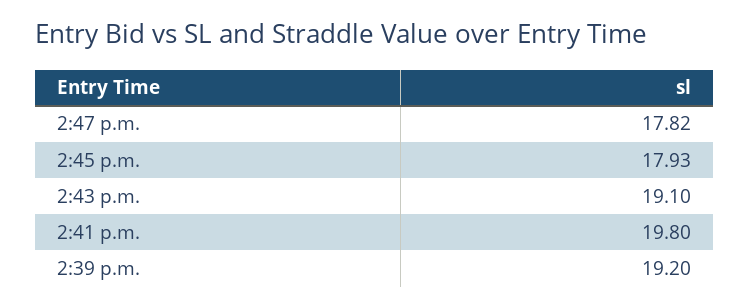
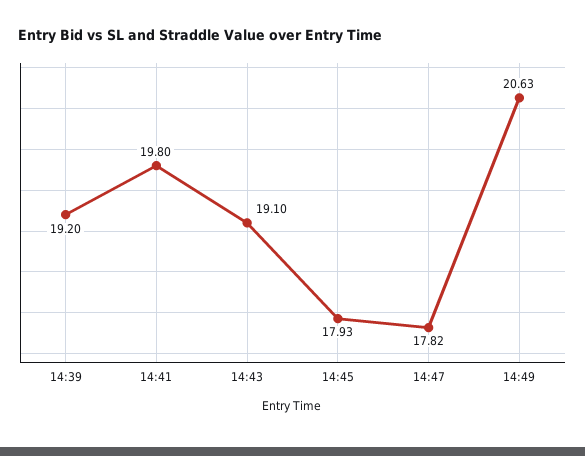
14:49: none -> 20.63

